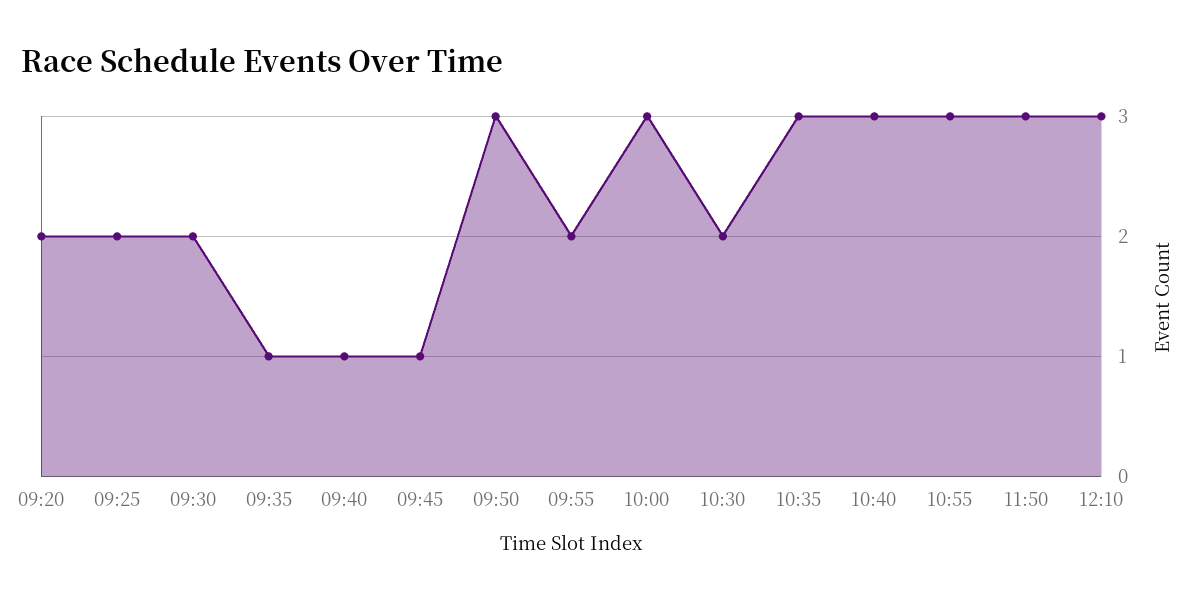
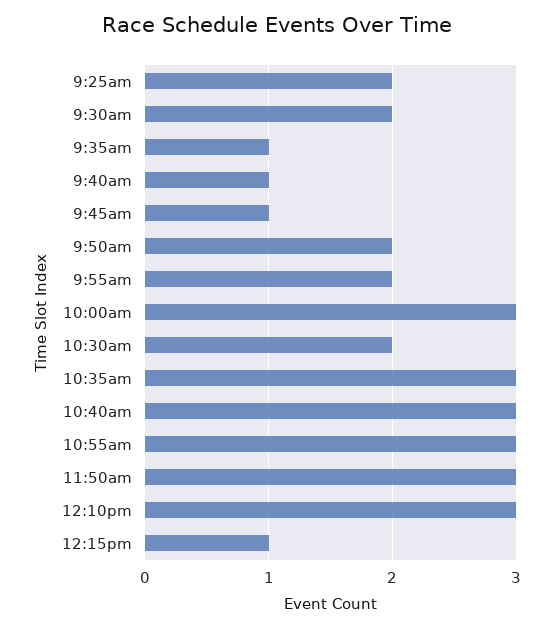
09:20: 2 -> none
09:50: 3 -> 2
12:15pm: none -> 1

